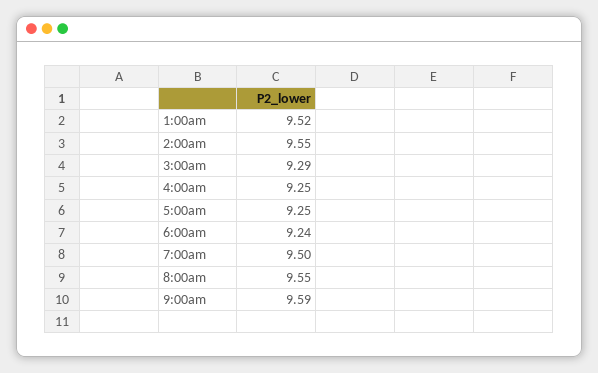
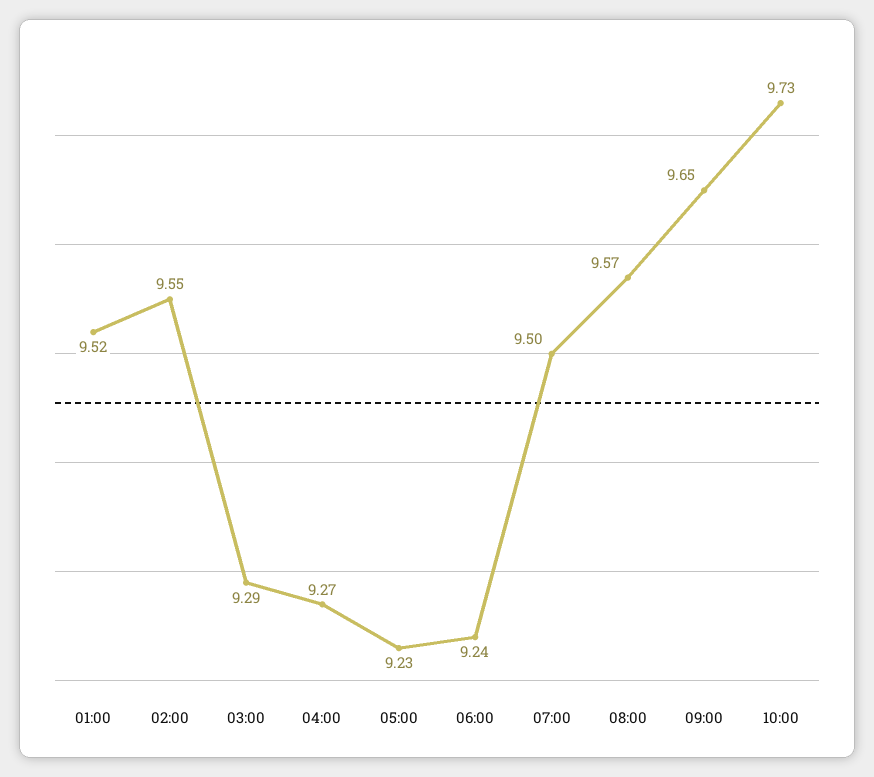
4:00am: 9.25 -> 9.27
5:00am: 9.25 -> 9.23
8:00am: 9.55 -> 9.57
9:00am: 9.59 -> 9.65
10:00: none -> 9.73

